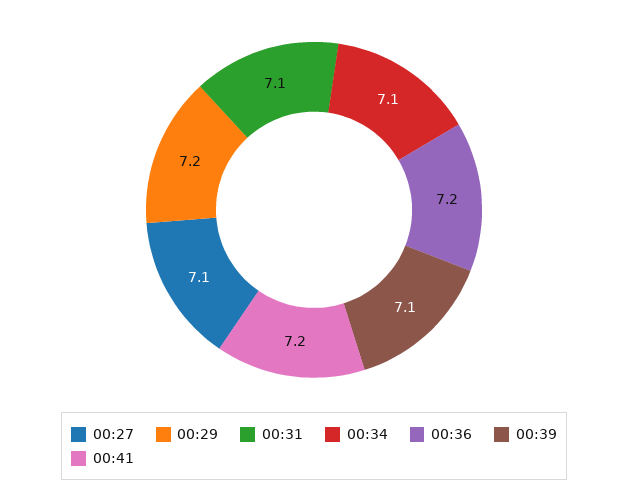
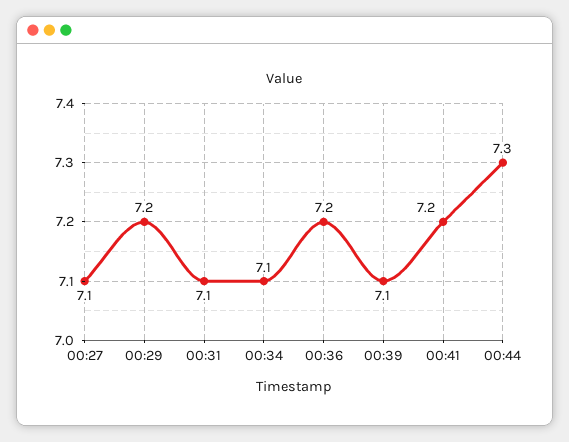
00:44: none -> 7.3

